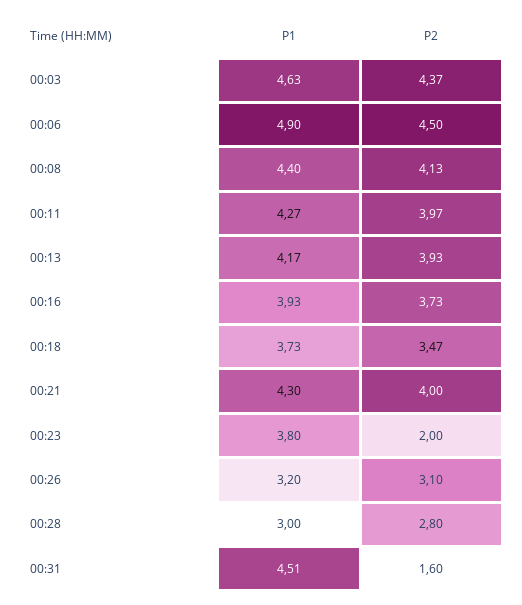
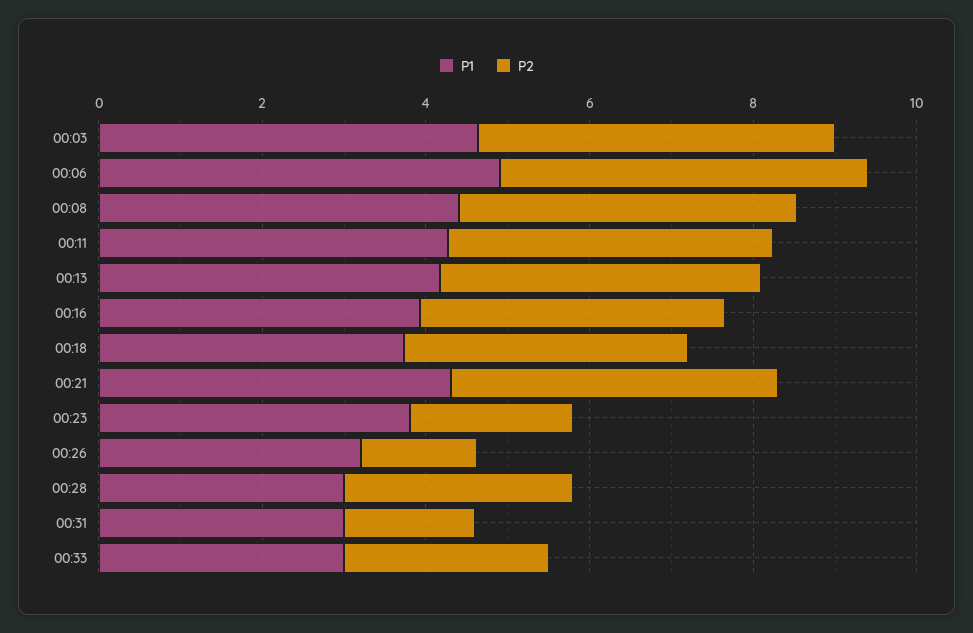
P2, 00:26: 3.1 -> 1.5
P1, 00:31: 4.51 -> 3
P1, 00:33: none -> 3
P2, 00:33: none -> 2.5

